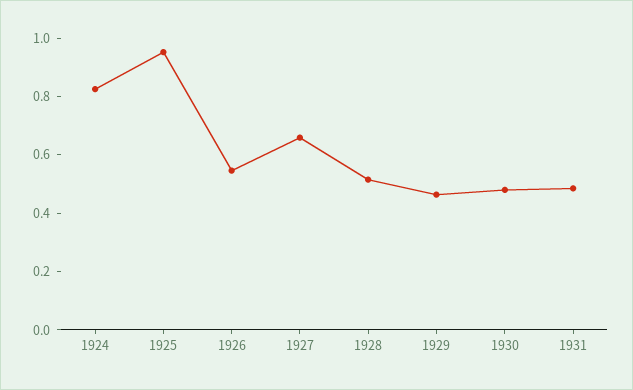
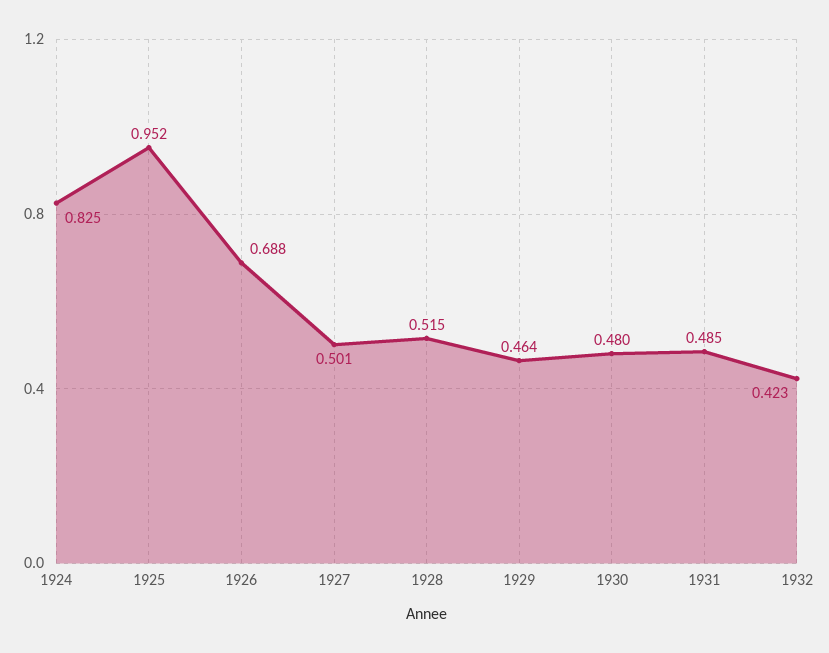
1926: 0.55 -> 0.688
1927: 0.65 -> 0.501
1932: none -> 0.423

